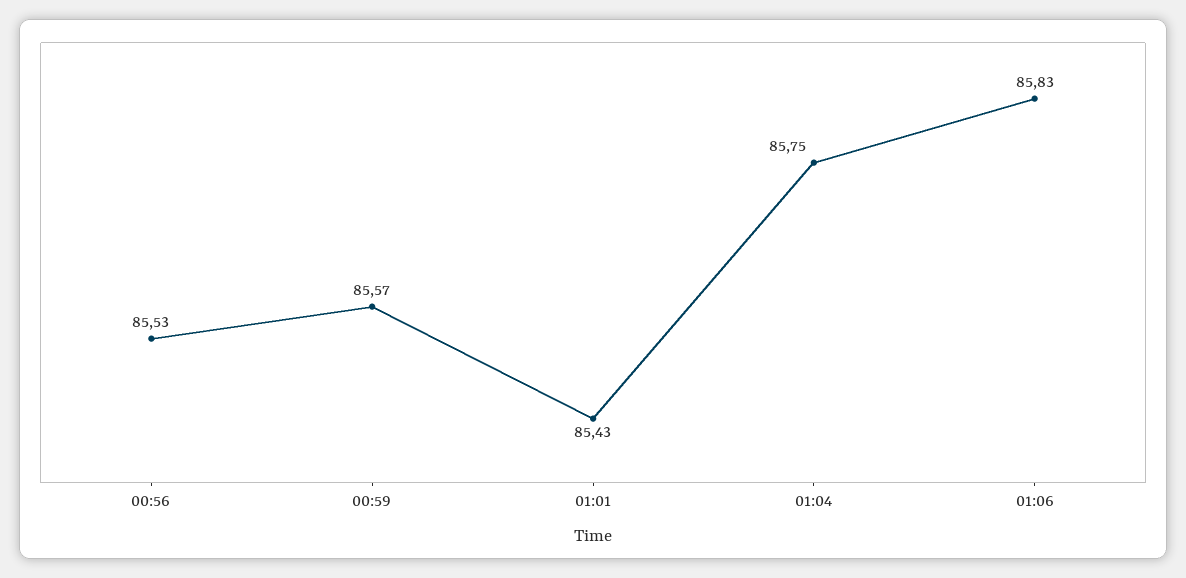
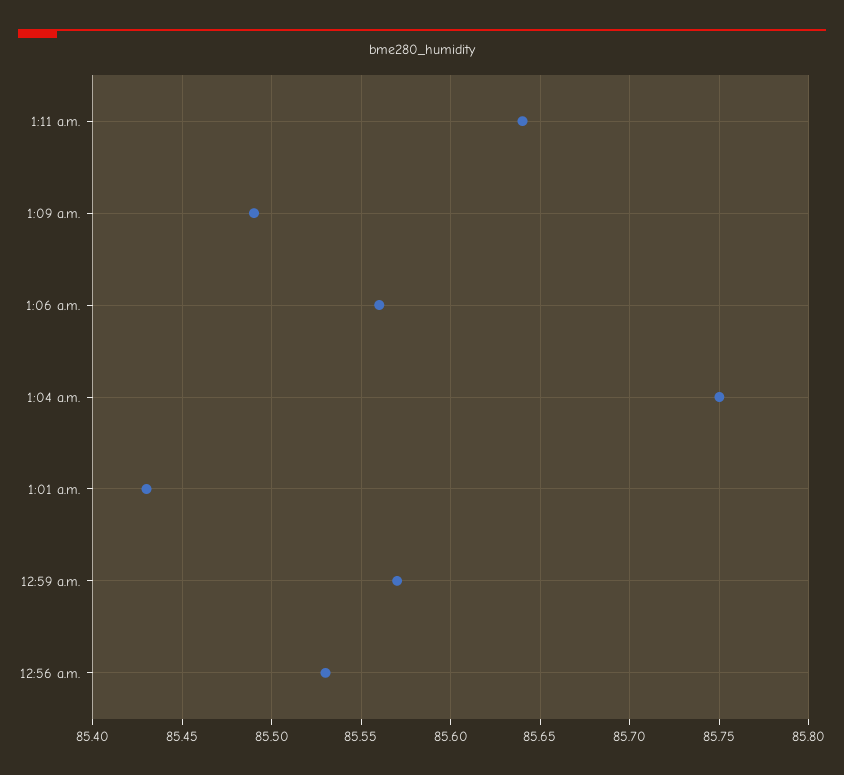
01:06: 85.83 -> 85.56
1:11 a.m.: none -> 85.64
1:09 a.m.: none -> 85.49

